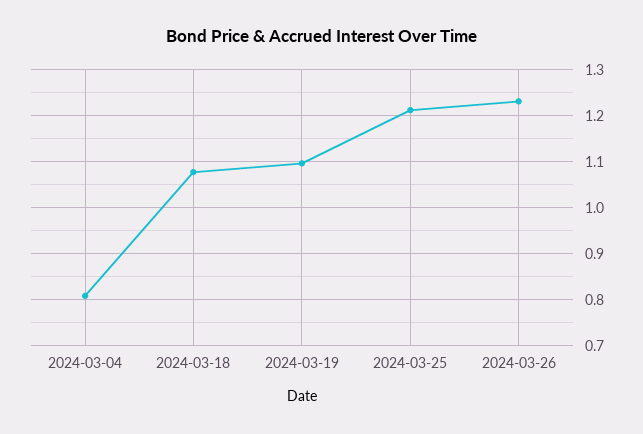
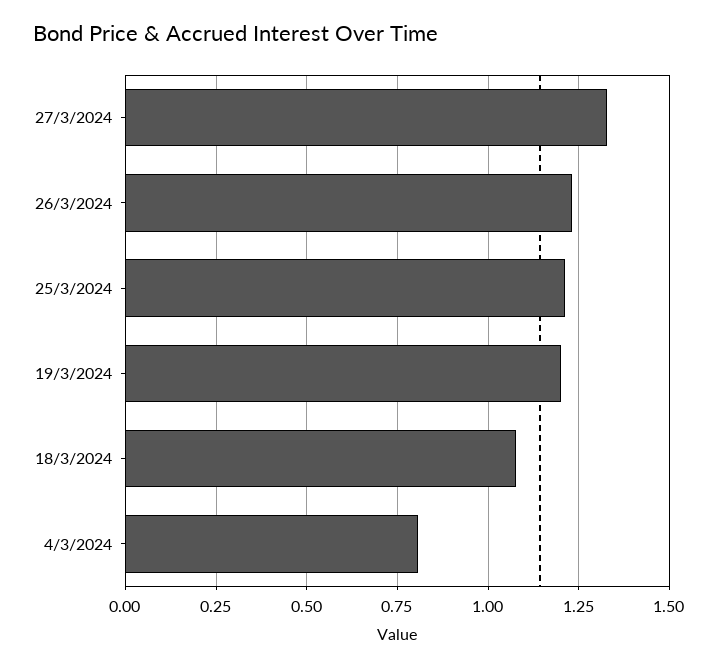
2024-03-19: 1.1 -> 1.2
27/3/2024: none -> 1.325

